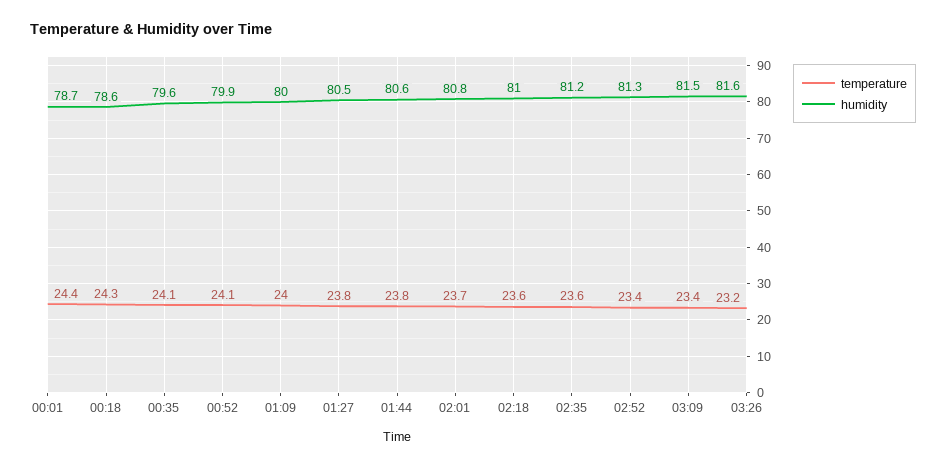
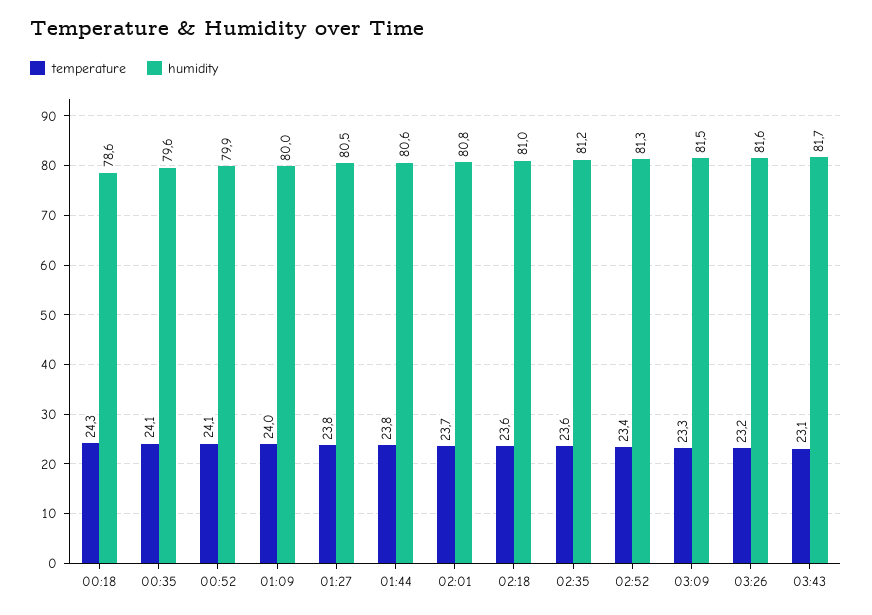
temperature, 00:01: 24.4 -> none
humidity, 00:01: 78.7 -> none
temperature, 03:09: 23.4 -> 23.3
temperature, 03:43: none -> 23.1
humidity, 03:43: none -> 81.7

